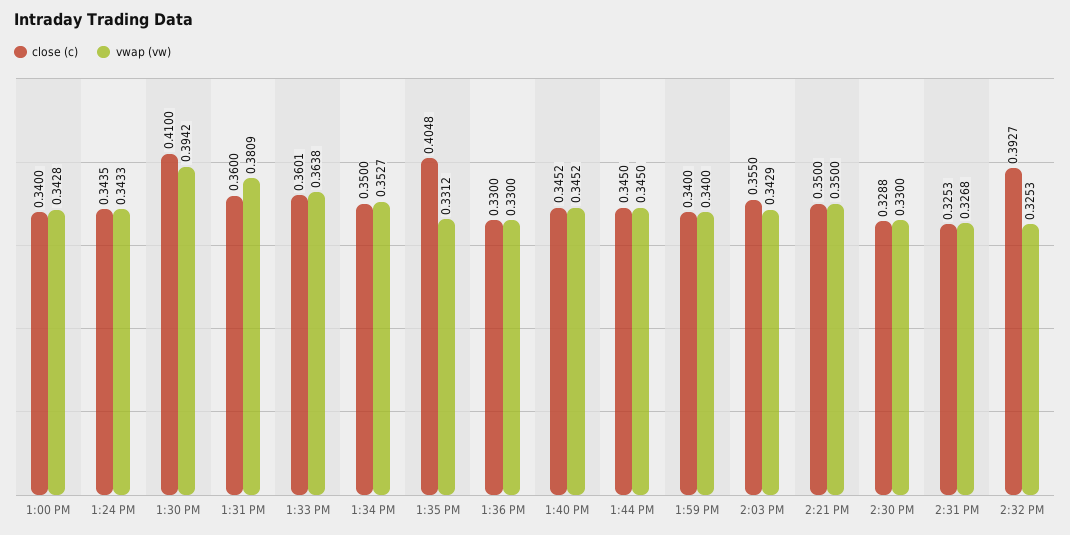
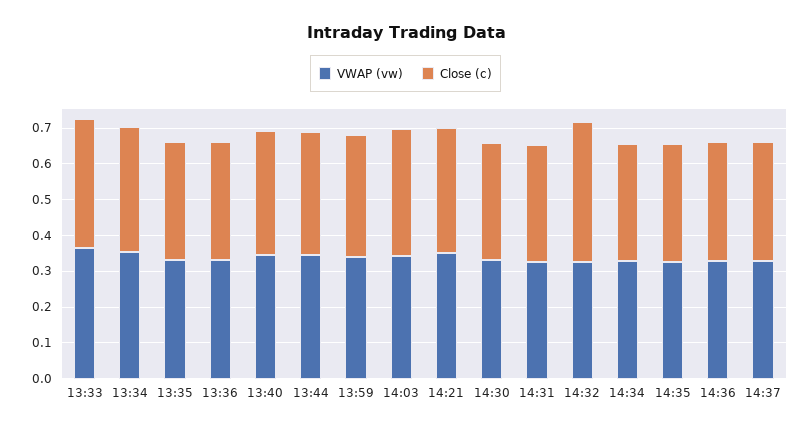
close (c), 1:00 PM: 0.34 -> none
vwap (vw), 1:00 PM: 0.3428 -> none
close (c), 1:24 PM: 0.3435 -> none
vwap (vw), 1:24 PM: 0.3433 -> none
close (c), 1:30 PM: 0.41 -> none
vwap (vw), 1:30 PM: 0.3942 -> none
close (c), 1:31 PM: 0.36 -> none
vwap (vw), 1:31 PM: 0.3809 -> none
close (c), 1:35 PM: 0.4048 -> 0.325
vwap (vw), 14:34: none -> 0.325
close (c), 14:34: none -> 0.325
vwap (vw), 14:35: none -> 0.325
close (c), 14:35: none -> 0.325
vwap (vw), 14:36: none -> 0.325
close (c), 14:36: none -> 0.325
vwap (vw), 14:37: none -> 0.325
close (c), 14:37: none -> 0.325

